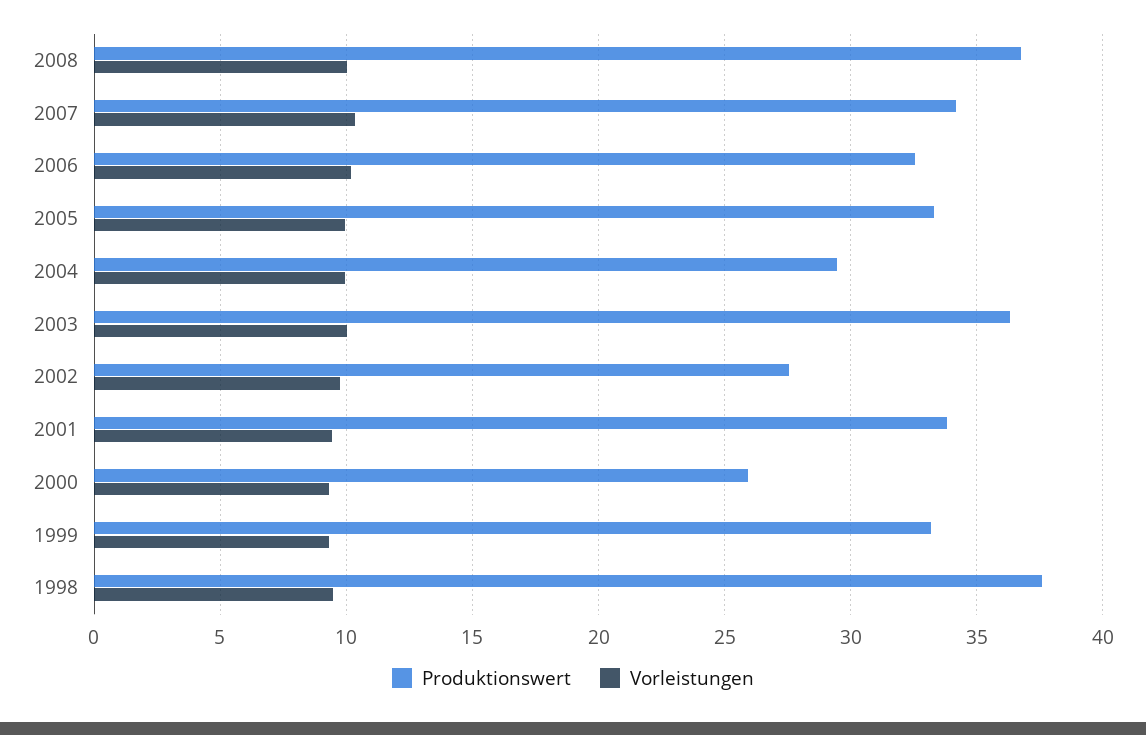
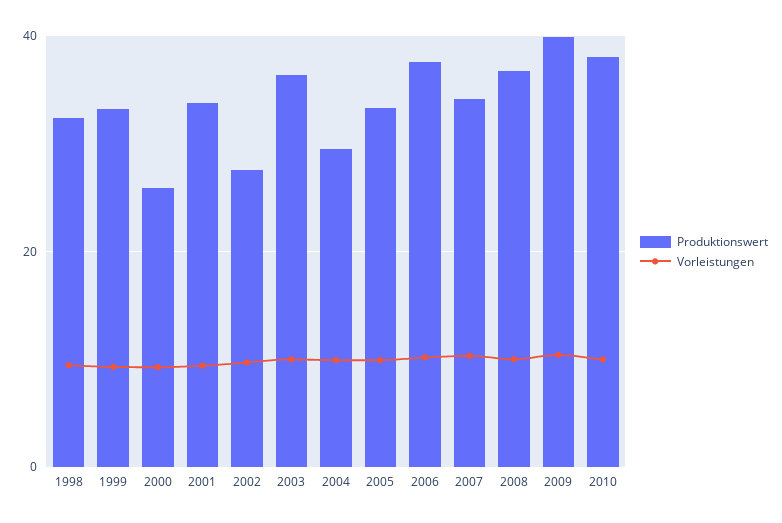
Produktionswert, 2006: 32.5 -> 38
Produktionswert, 1998: 37.5 -> 32
Produktionswert, 2009: none -> 40
Vorleistungen, 2009: none -> 10
Produktionswert, 2010: none -> 38
Vorleistungen, 2010: none -> 10

